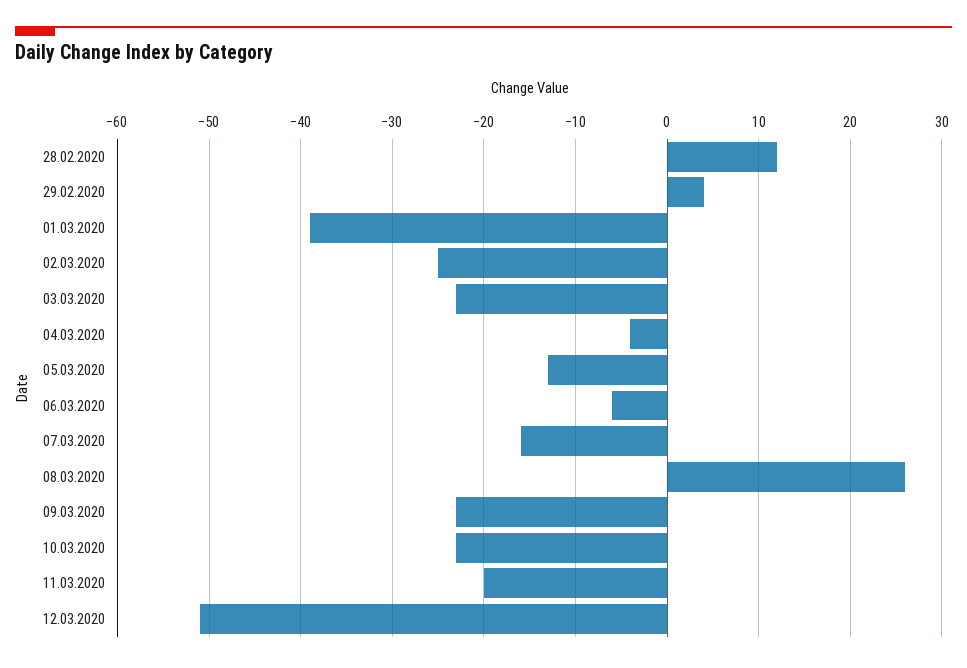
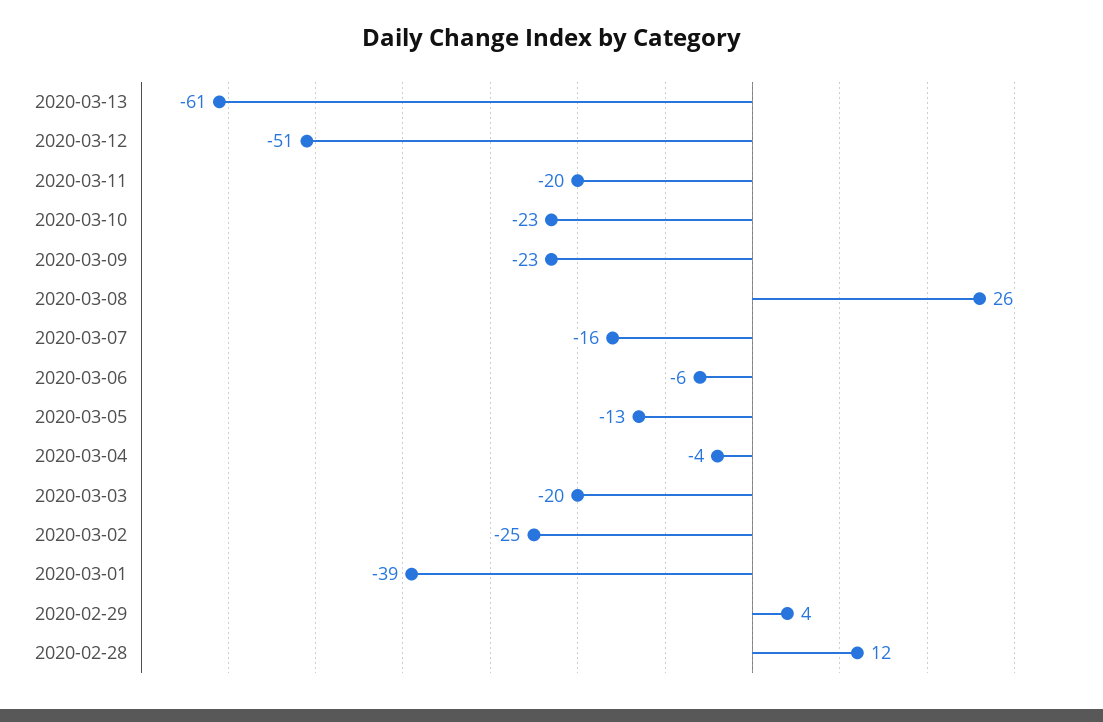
03.03.2020: -23 -> -20
2020-03-13: none -> -61

